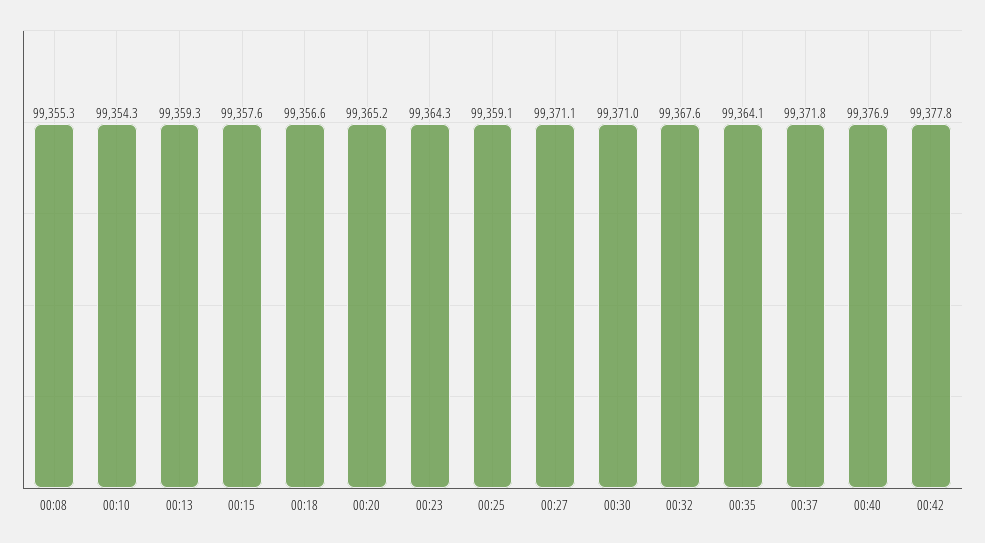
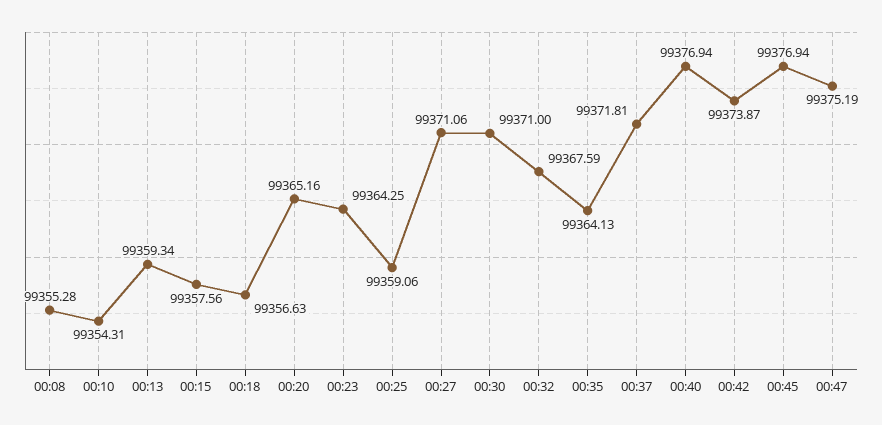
00:42: 99377.8 -> 99373.87
00:45: none -> 99376.94
00:47: none -> 99375.19

